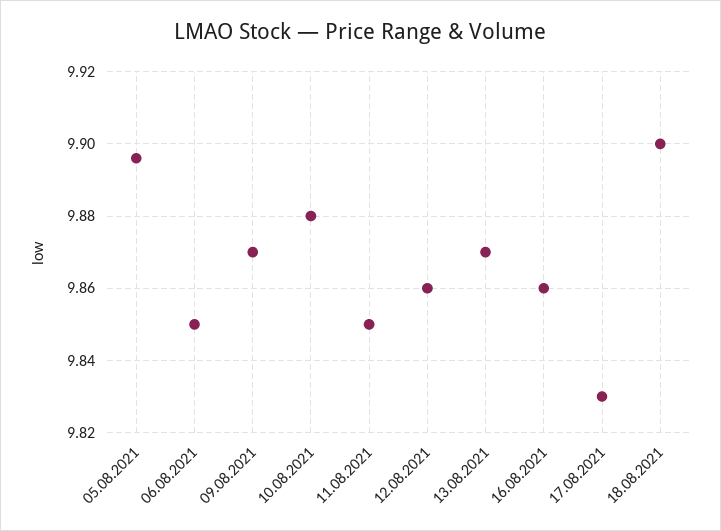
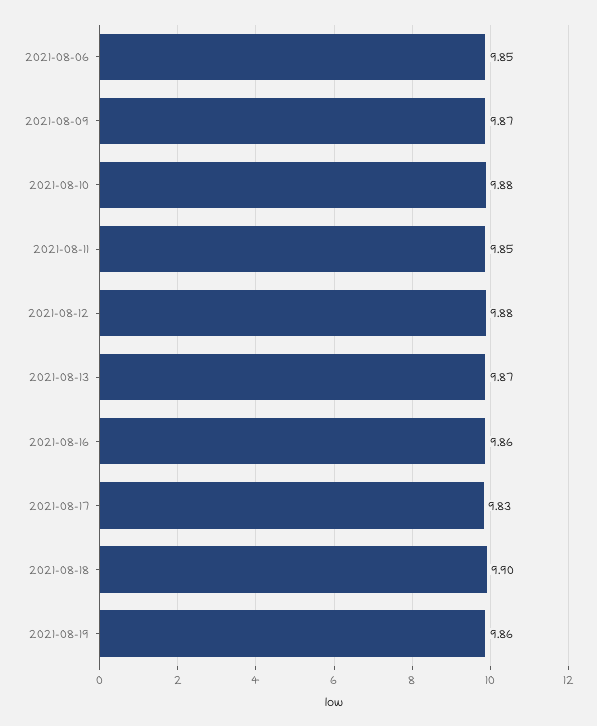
05.08.2021: 9.895 -> none
12.08.2021: 9.86 -> 9.88
2021-08-19: none -> 9.86

